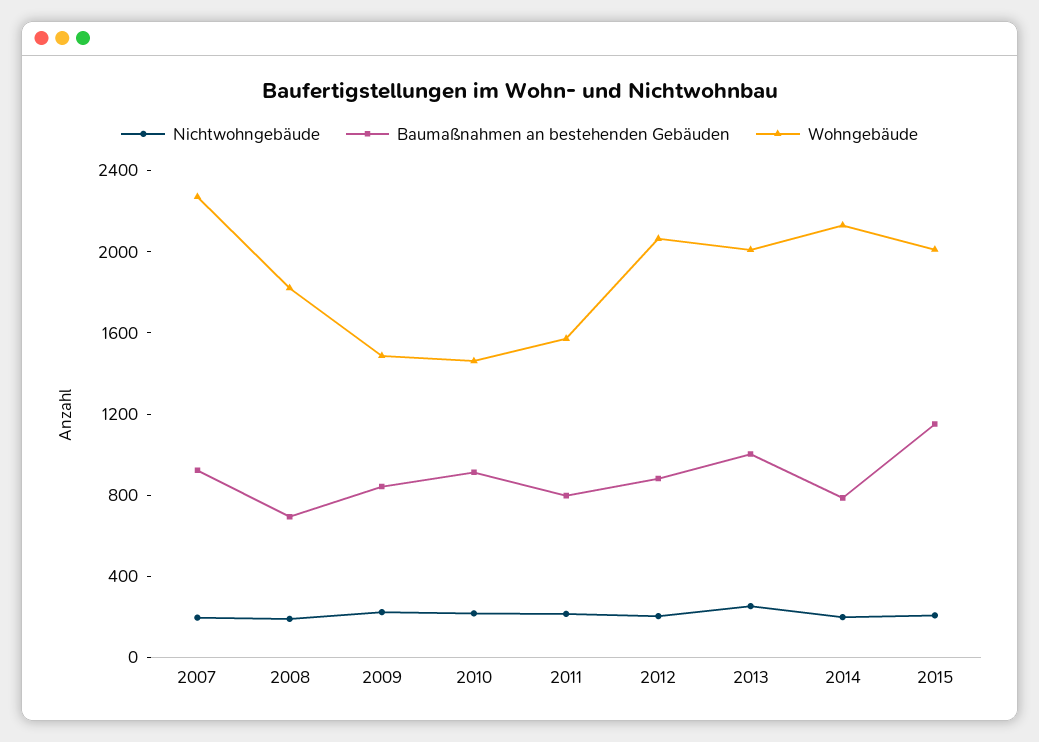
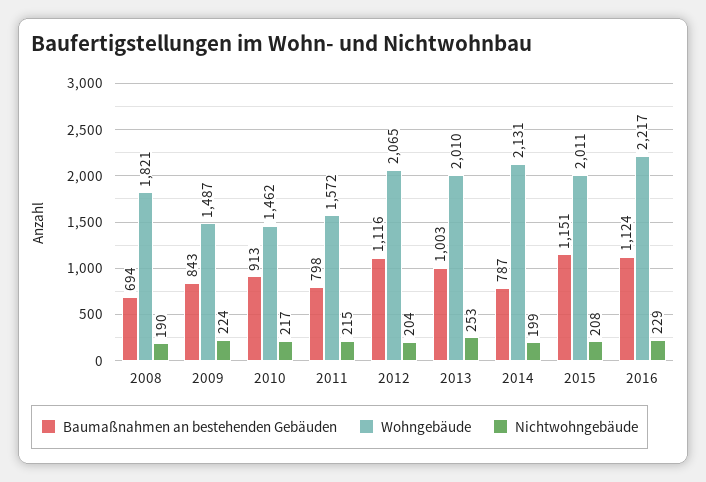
Nichtwohngebäude, 2007: 200 -> none
Baumaßnahmen an bestehenden Gebäuden, 2007: 900 -> none
Wohngebäude, 2007: 2300 -> none
Baumaßnahmen an bestehenden Gebäuden, 2012: 900 -> 1116
Baumaßnahmen an bestehenden Gebäuden, 2016: none -> 1124
Wohngebäude, 2016: none -> 2217
Nichtwohngebäude, 2016: none -> 229

